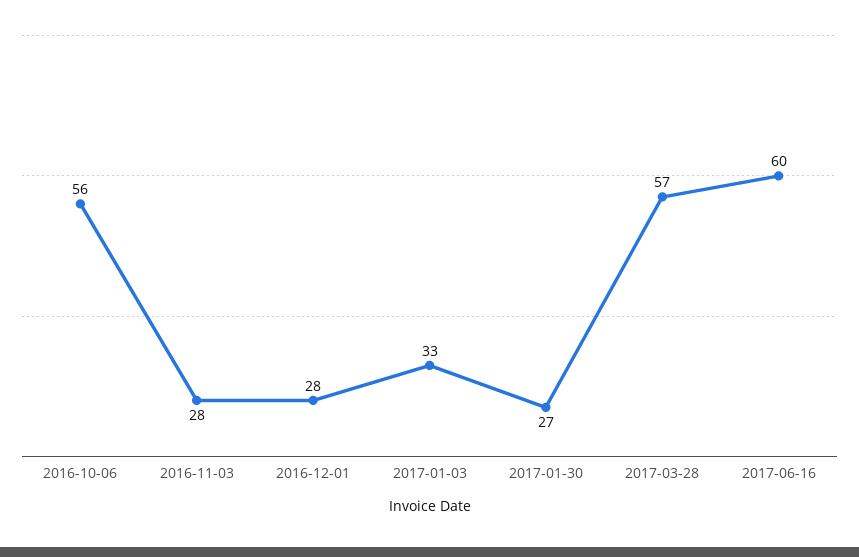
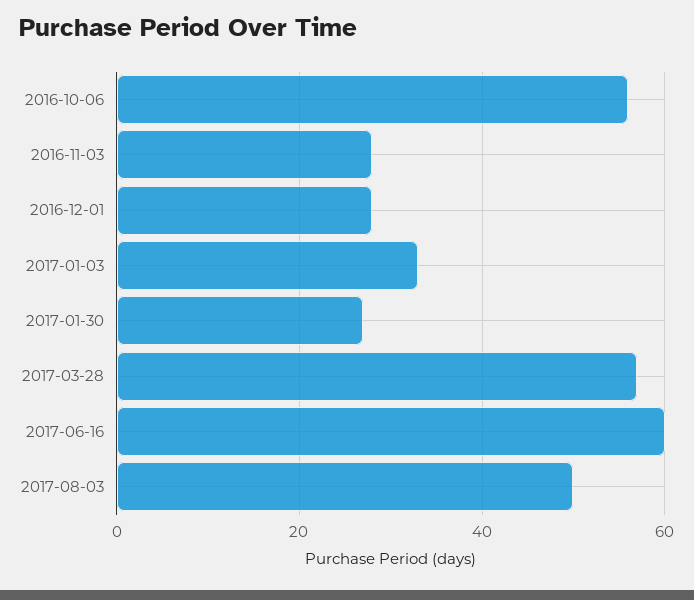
2017-08-03: none -> 50

